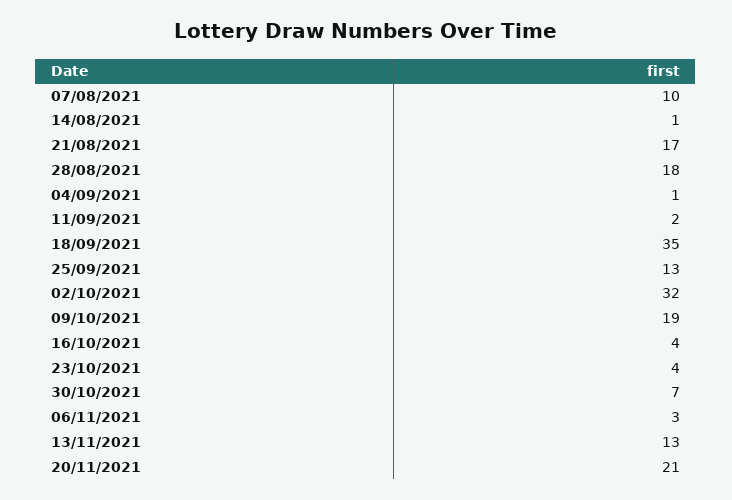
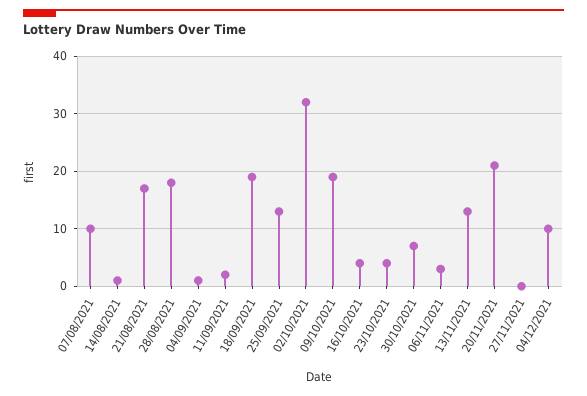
18/09/2021: 35 -> 20
27/11/2021: none -> 0
04/12/2021: none -> 10

